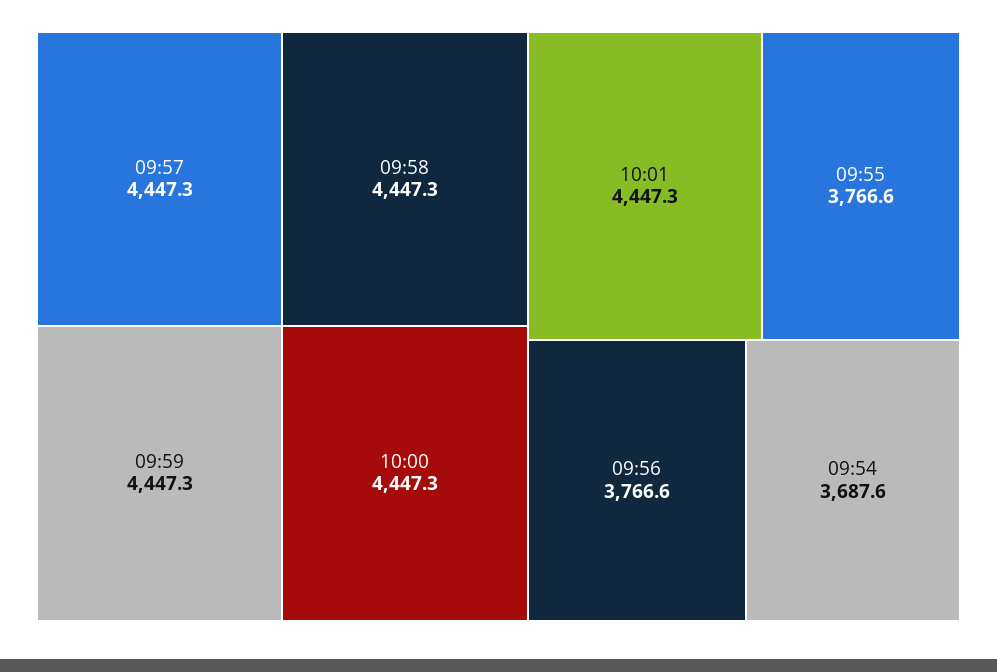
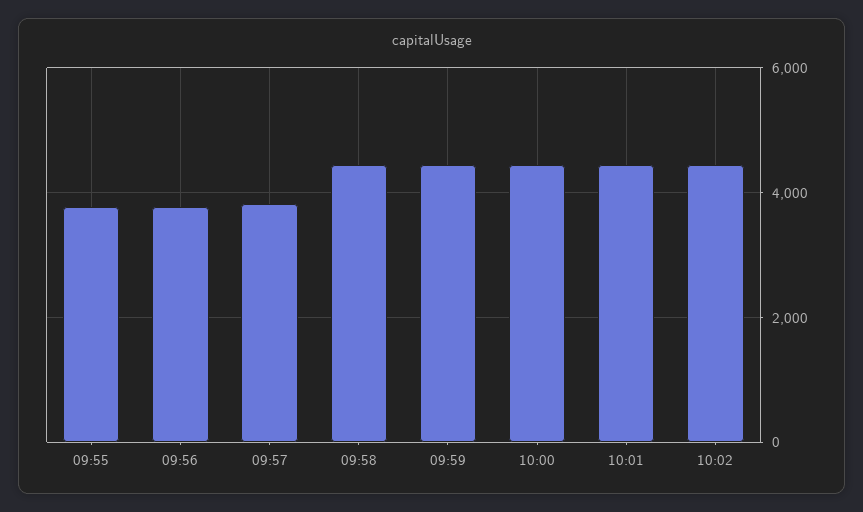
09:57: 4447.3 -> 3800
09:54: 3687.6 -> none
10:02: none -> 4400

